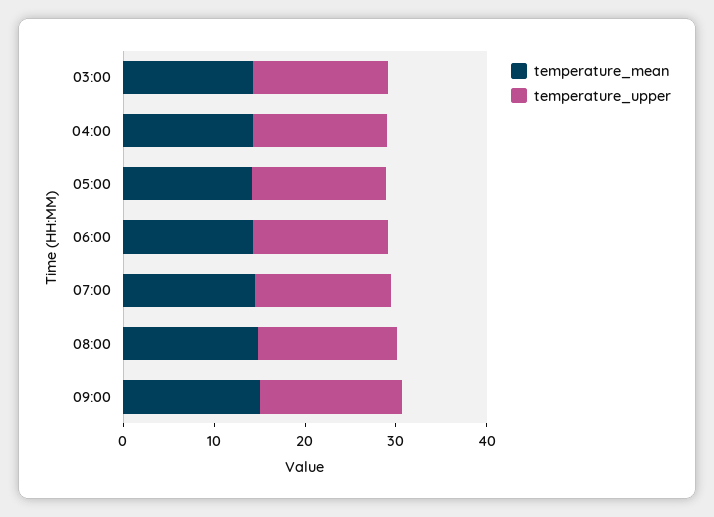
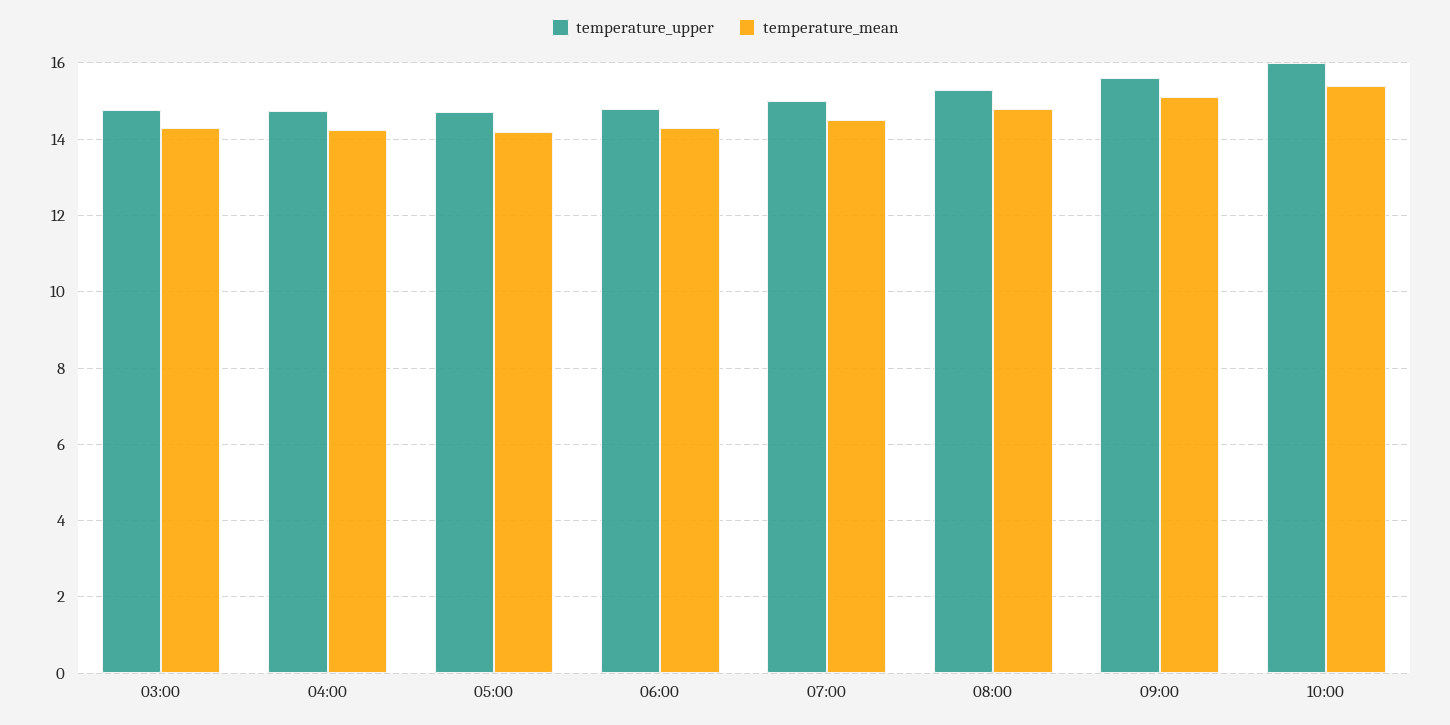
temperature_upper, 10:00: none -> 16
temperature_mean, 10:00: none -> 15.4

